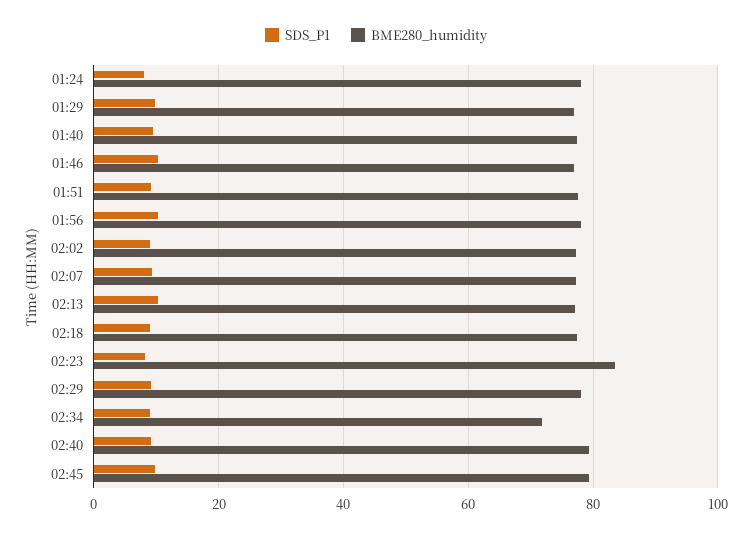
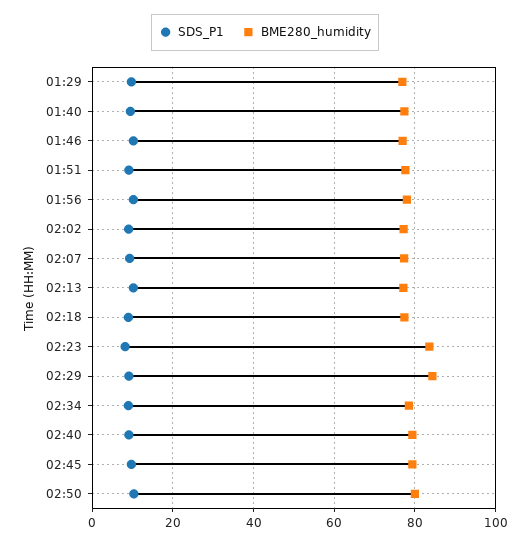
SDS_P1, 01:24: 8 -> none
BME280_humidity, 01:24: 78 -> none
BME280_humidity, 02:29: 78 -> 84
BME280_humidity, 02:34: 72 -> 78
SDS_P1, 02:50: none -> 10
BME280_humidity, 02:50: none -> 80

